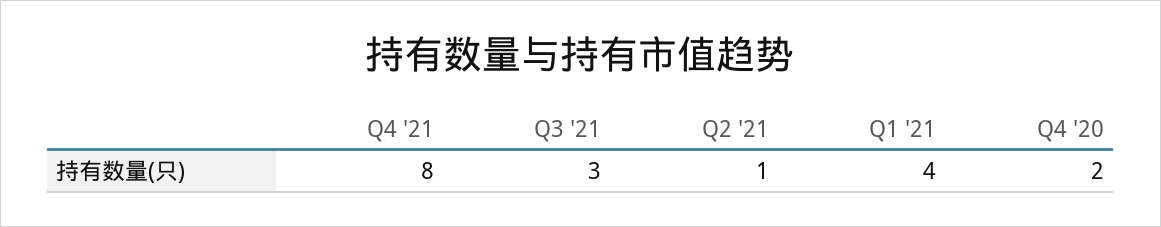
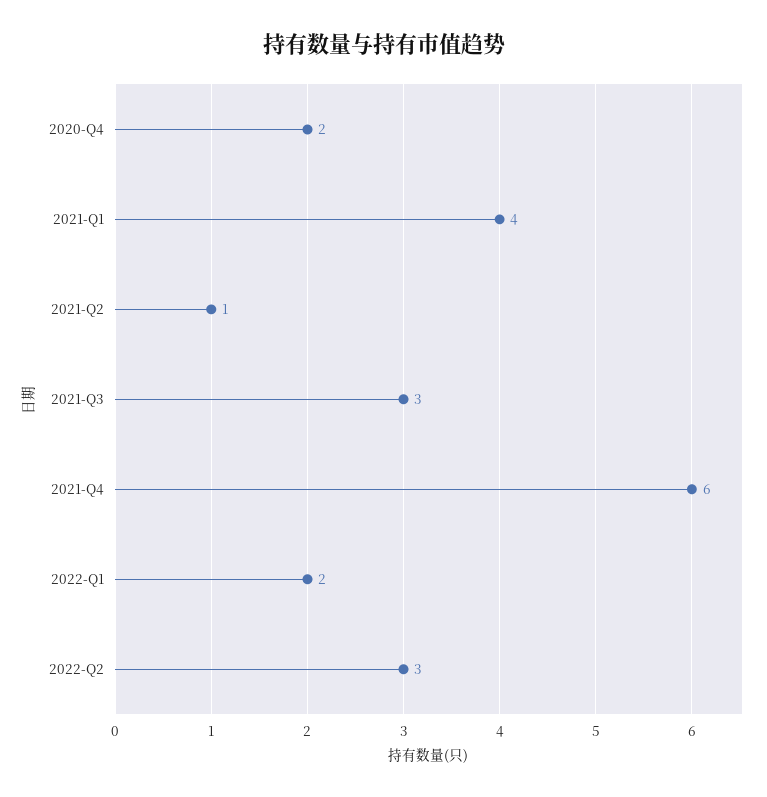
Q4 '21: 8 -> 6
2022-Q1: none -> 2
2022-Q2: none -> 3

